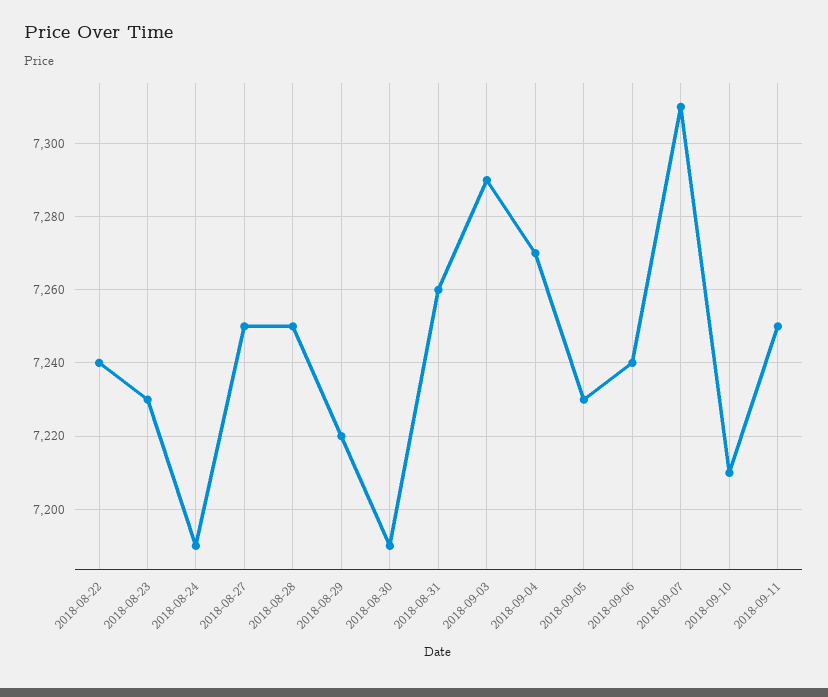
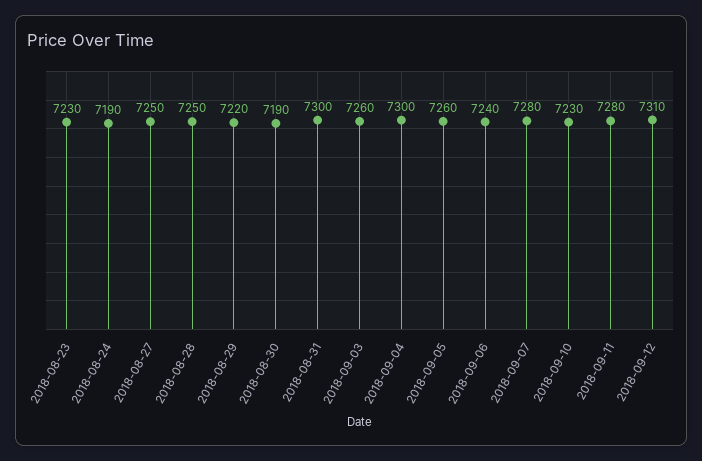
2018-08-22: 7240 -> none
2018-08-31: 7260 -> 7300
2018-09-03: 7290 -> 7260
2018-09-04: 7270 -> 7300
2018-09-05: 7230 -> 7260
2018-09-07: 7310 -> 7280
2018-09-10: 7210 -> 7230
2018-09-11: 7250 -> 7280
2018-09-12: none -> 7310

